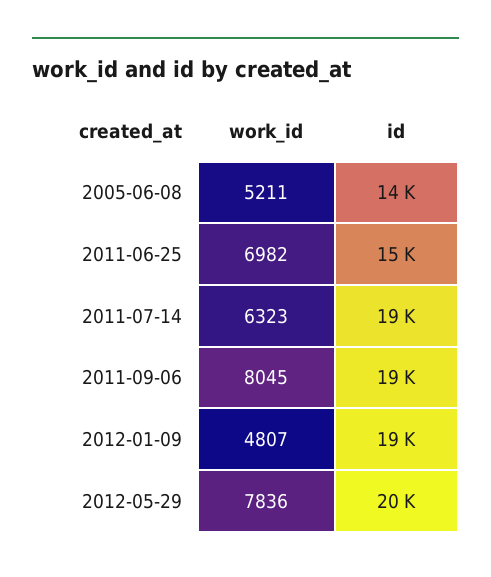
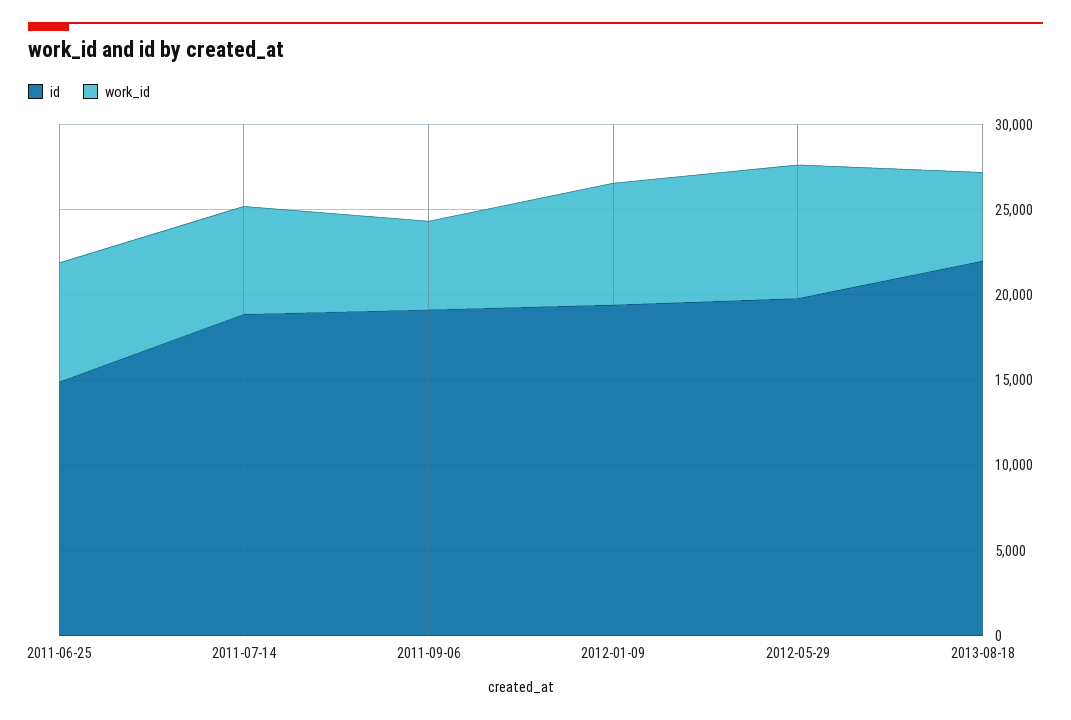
work_id, 2005-06-08: 5211 -> none
id, 2005-06-08: 14000 -> none
work_id, 2011-09-06: 8045 -> 5000
work_id, 2012-01-09: 4807 -> 7000
id, 2013-08-18: none -> 22000
work_id, 2013-08-18: none -> 5000

